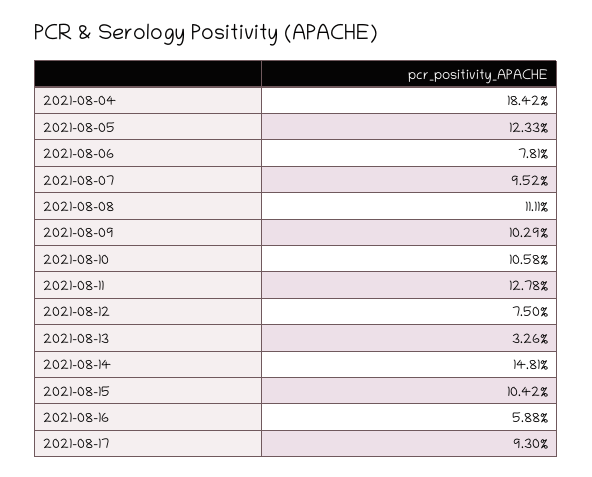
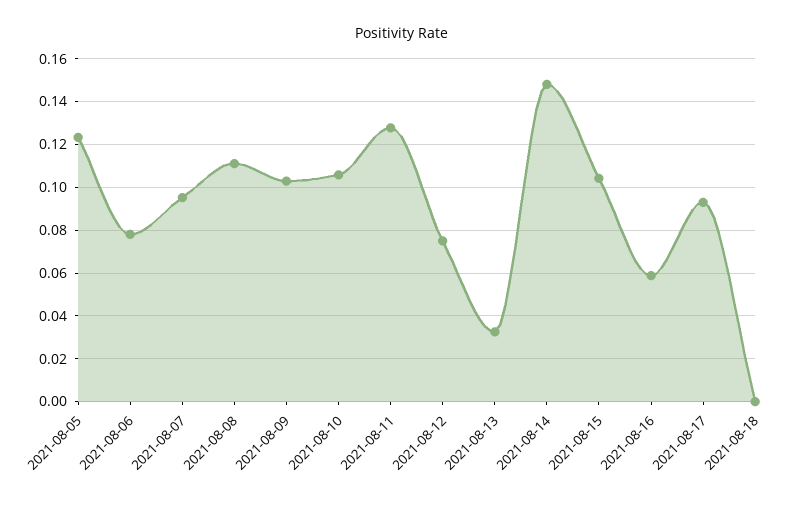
2021-08-04: 0.1842 -> none
2021-08-18: none -> 0

